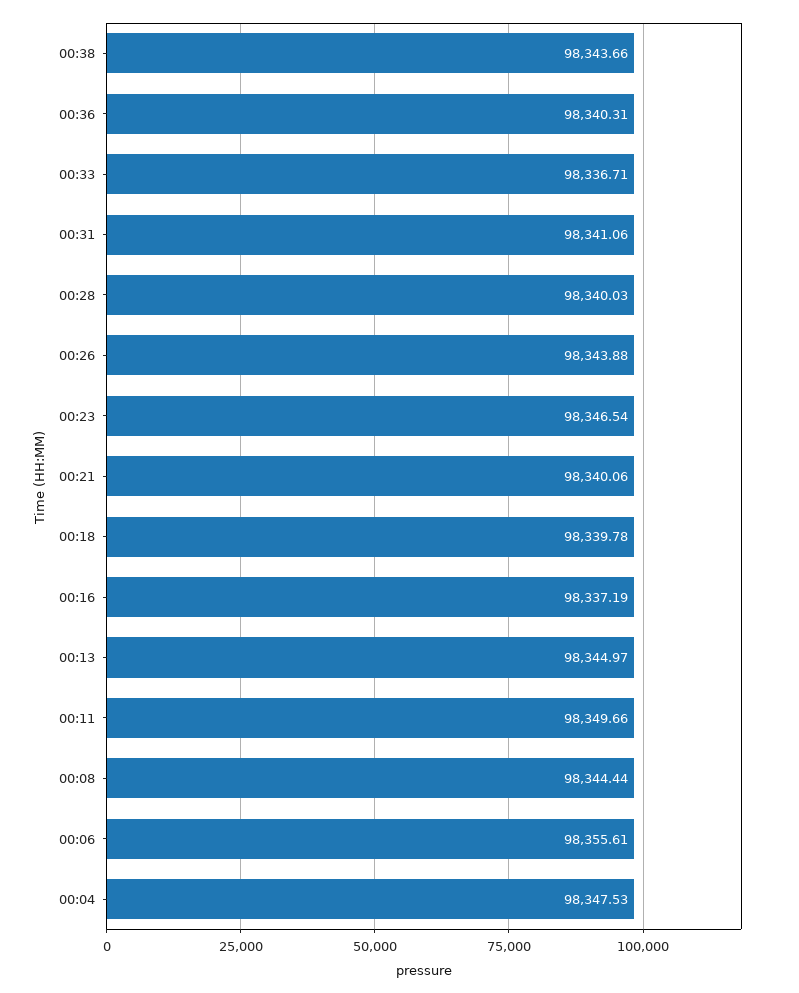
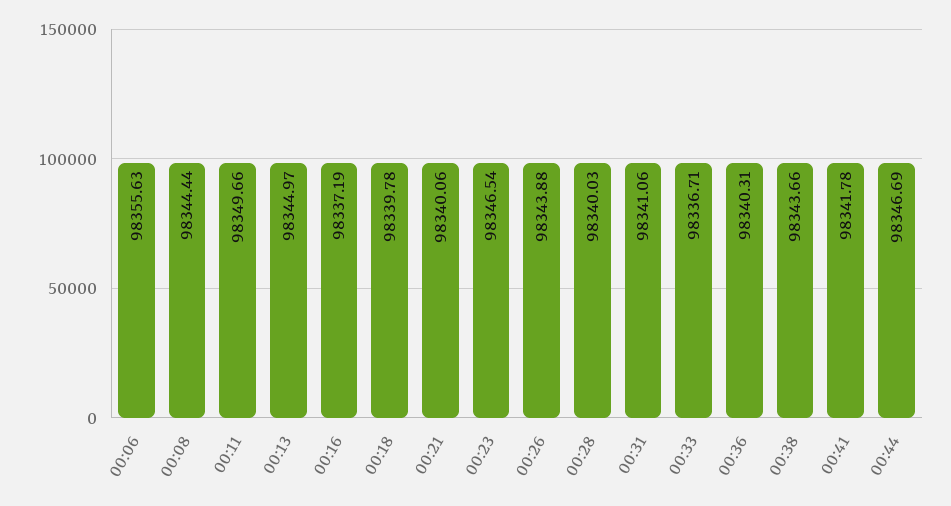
00:06: 98355.61 -> 98355.63
00:04: 98347.53 -> none
00:41: none -> 98341.78
00:44: none -> 98346.69

